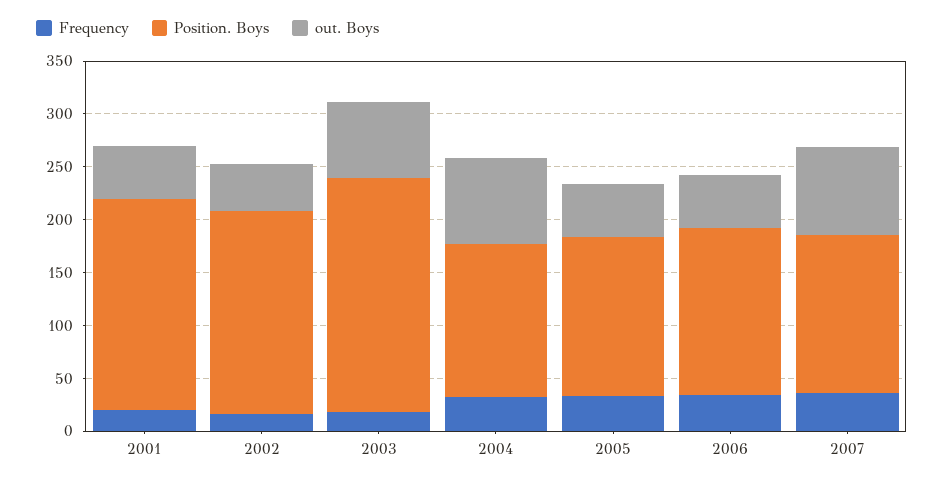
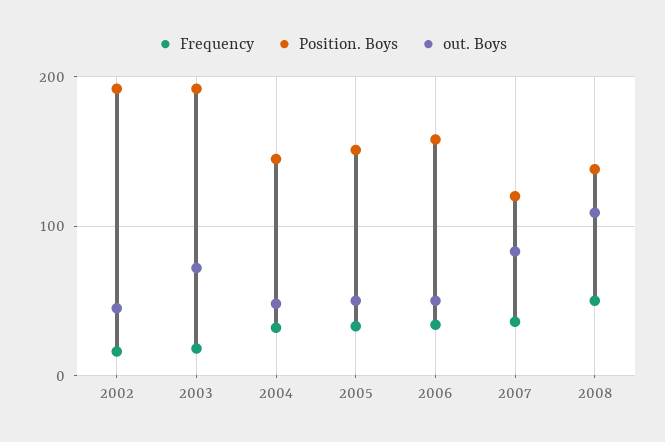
Frequency, 2001: 20 -> none
Position. Boys, 2001: 200 -> none
out. Boys, 2001: 50 -> none
Position. Boys, 2003: 220 -> 190
out. Boys, 2004: 80 -> 50
Position. Boys, 2007: 150 -> 120
Frequency, 2008: none -> 50
Position. Boys, 2008: none -> 140
out. Boys, 2008: none -> 110

